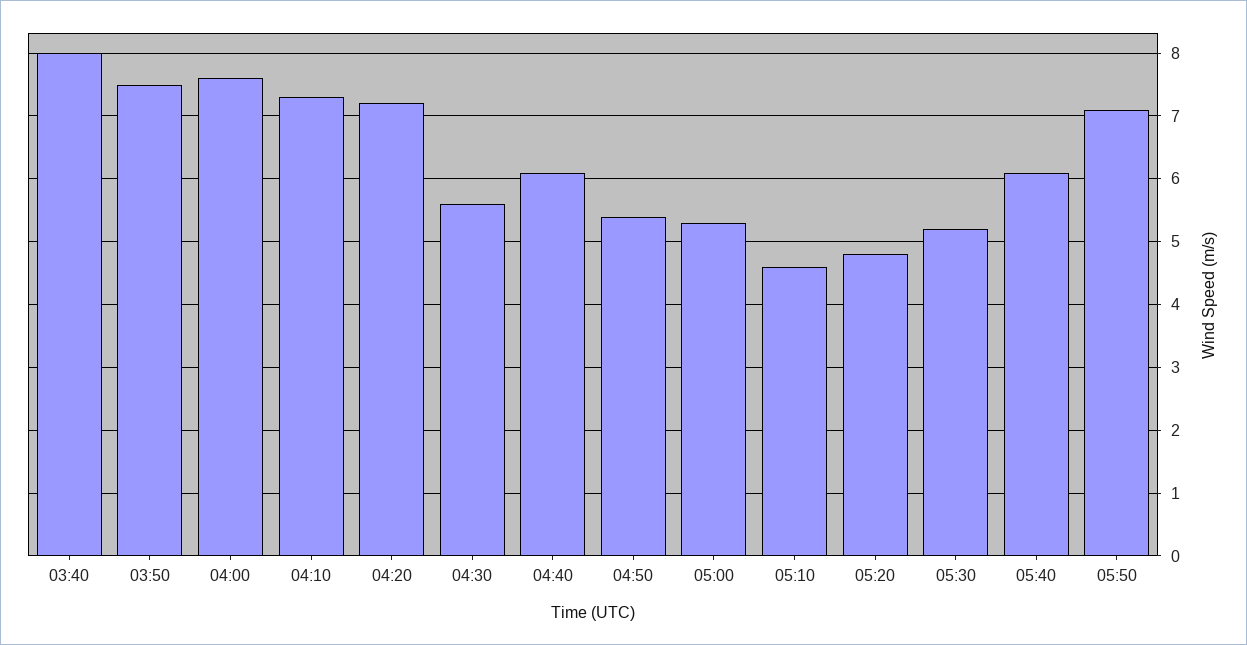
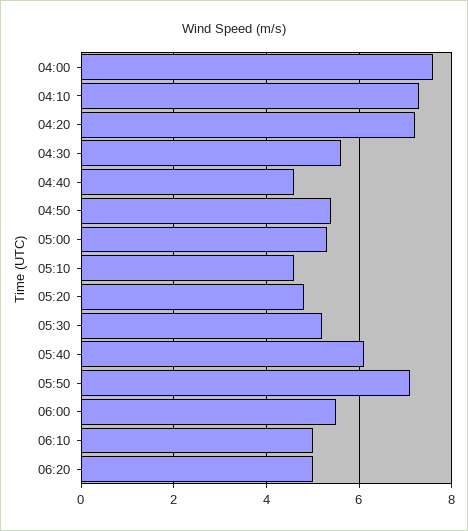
03:40: 8 -> none
03:50: 7.5 -> none
04:40: 6.1 -> 4.5
06:00: none -> 5.5
06:10: none -> 5
06:20: none -> 5

